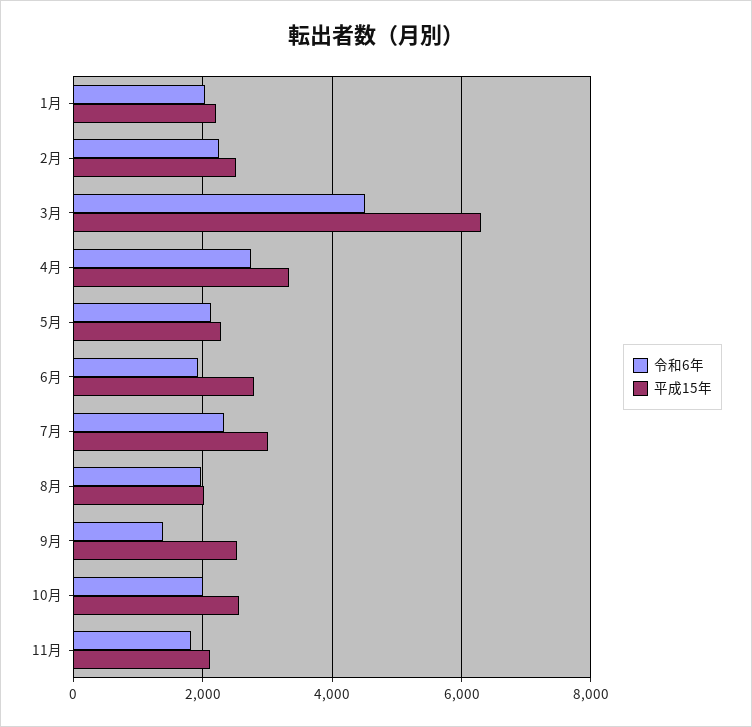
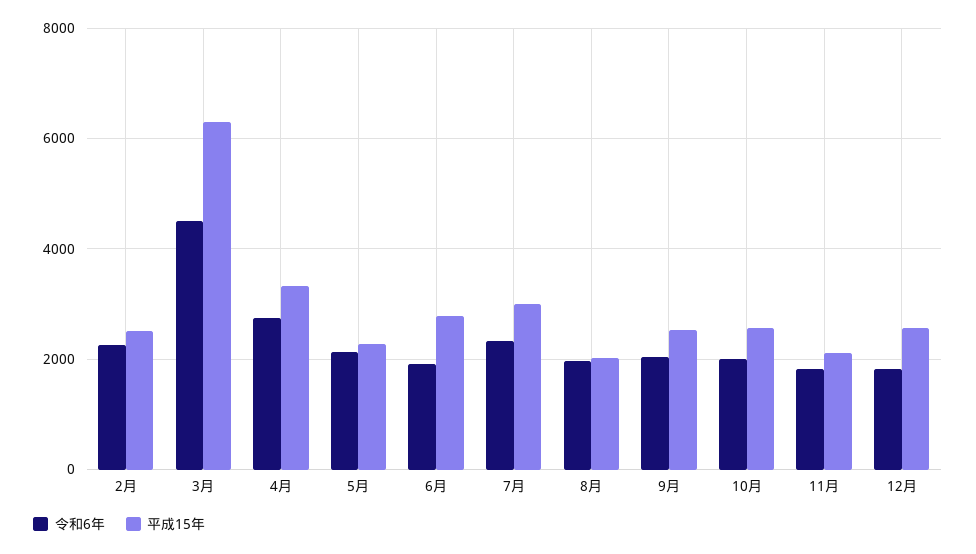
令和6年, 1月: 2000 -> none
平成15年, 1月: 2200 -> none
令和6年, 9月: 1400 -> 2000
令和6年, 12月: none -> 1800
平成15年, 12月: none -> 2600

